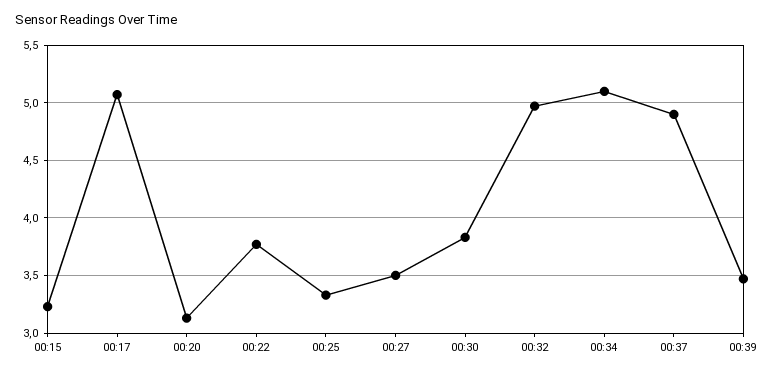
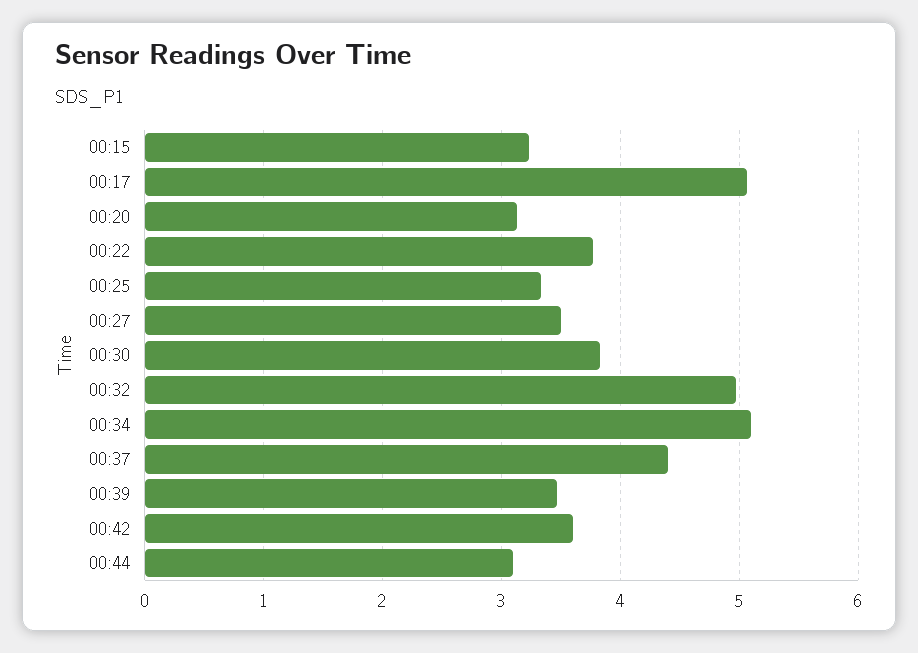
00:37: 4.9 -> 4.4
00:42: none -> 3.6
00:44: none -> 3.1

